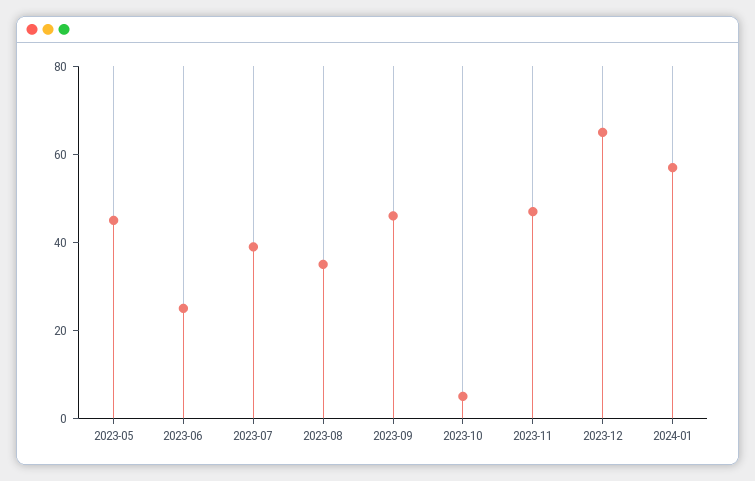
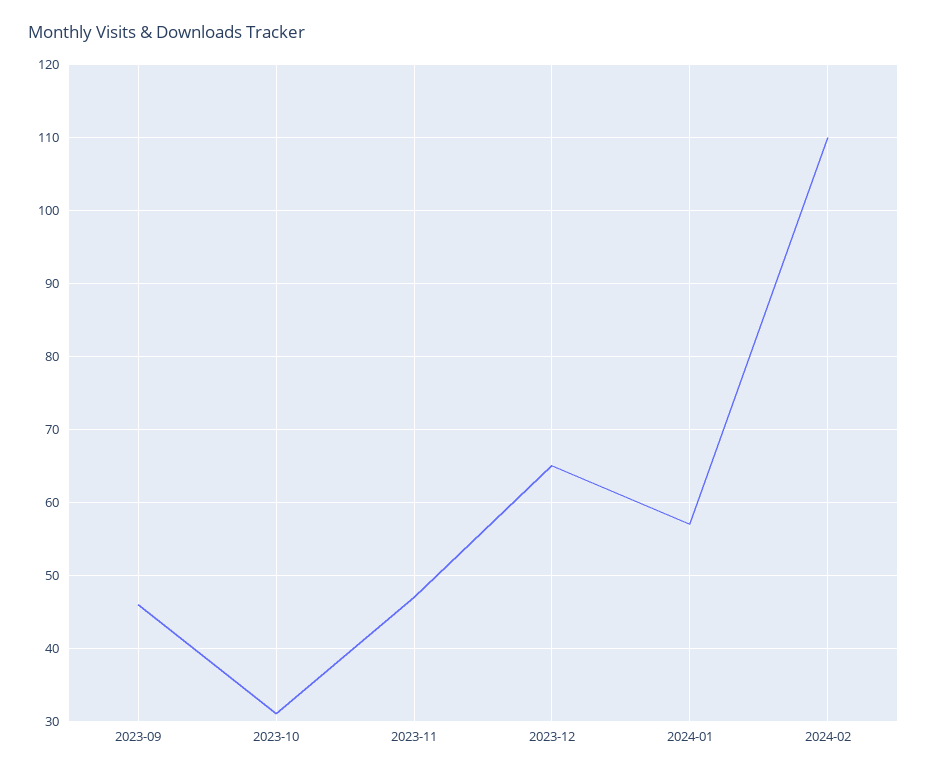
2023-05: 45 -> none
2023-06: 25 -> none
2023-07: 40 -> none
2023-08: 35 -> none
2023-10: 5 -> 31
2024-02: none -> 110

